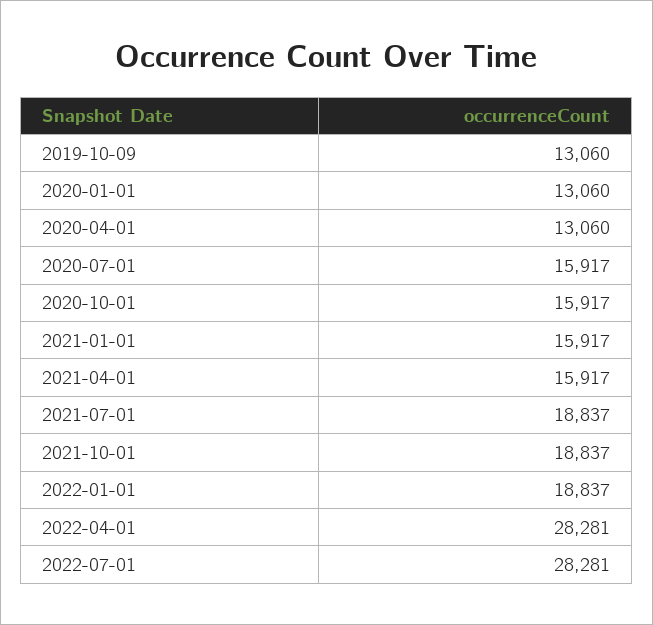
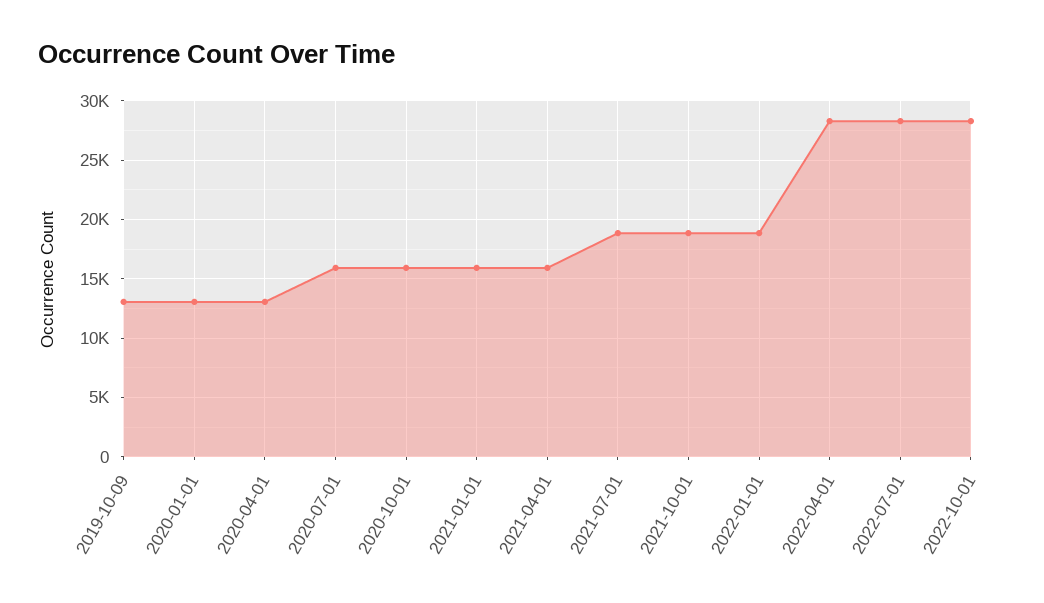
2022-10-01: none -> 28000

